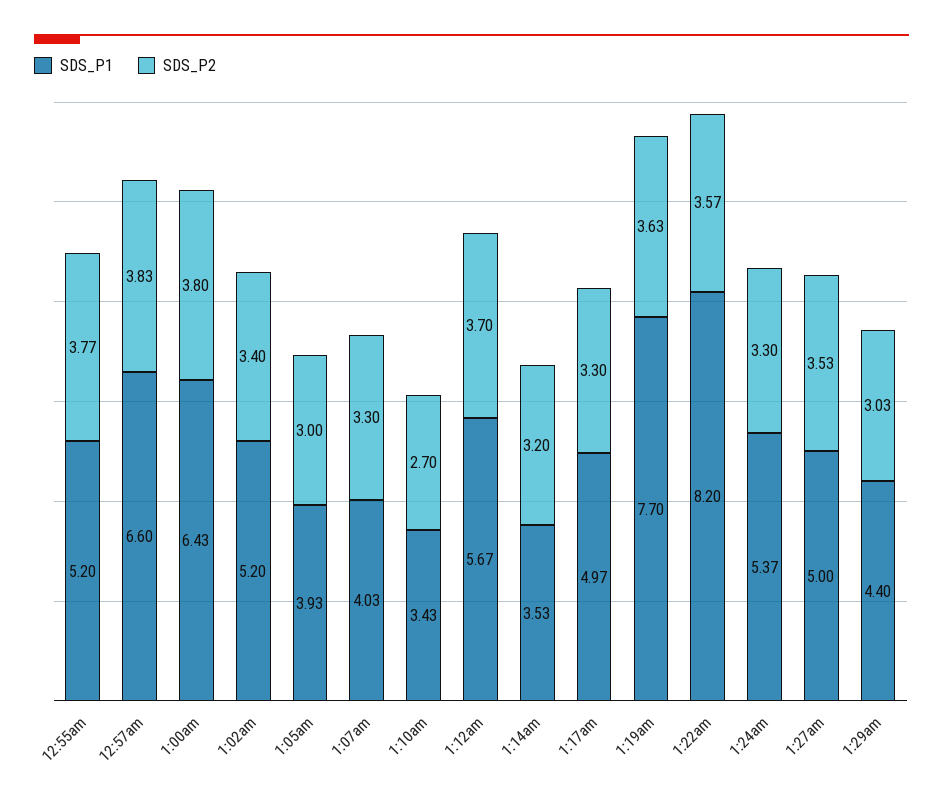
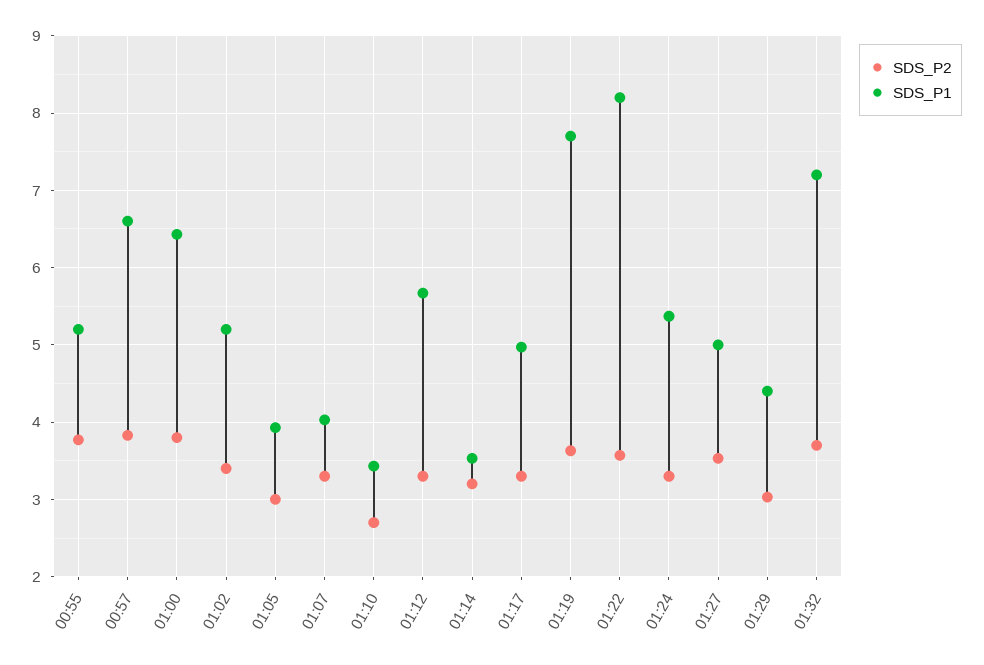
SDS_P2, 1:12am: 3.7 -> 3.3
SDS_P2, 01:32: none -> 3.7
SDS_P1, 01:32: none -> 7.2

